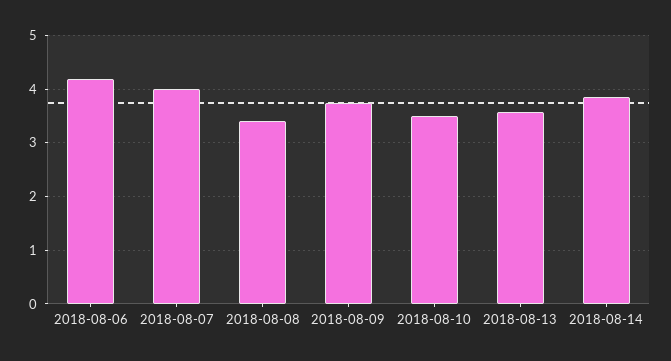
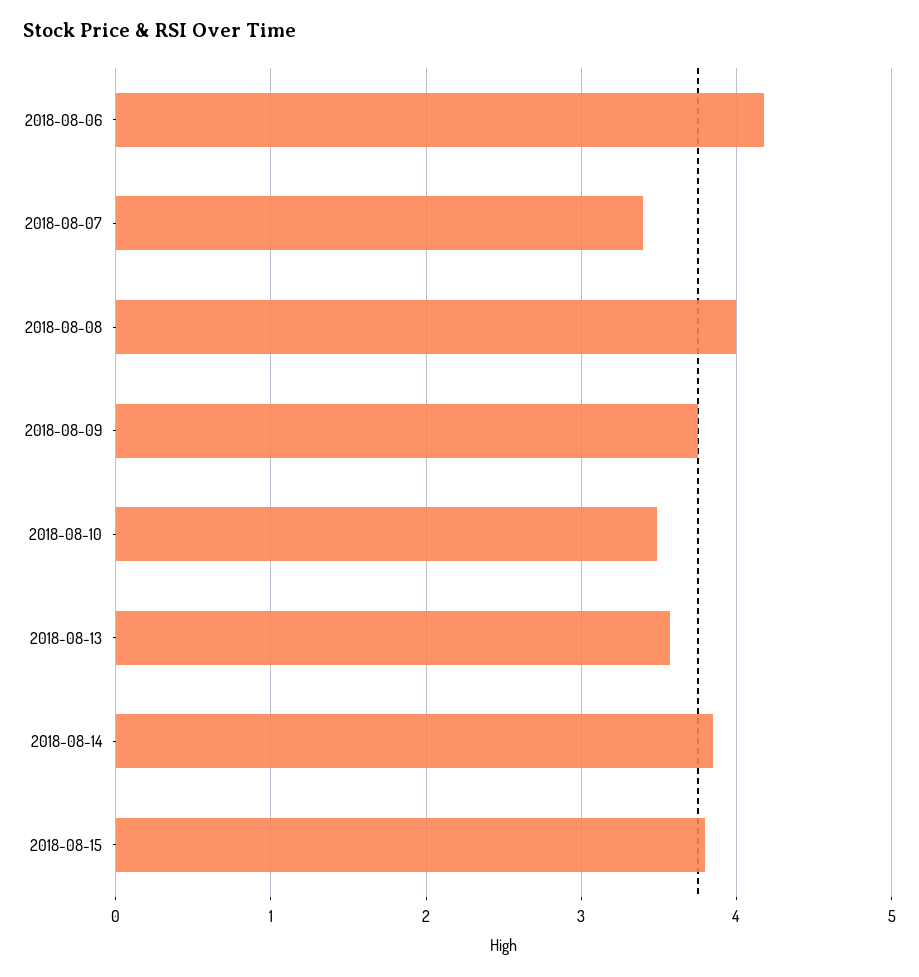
2018-08-07: 4 -> 3.4
2018-08-08: 3.4 -> 4
2018-08-15: none -> 3.8

